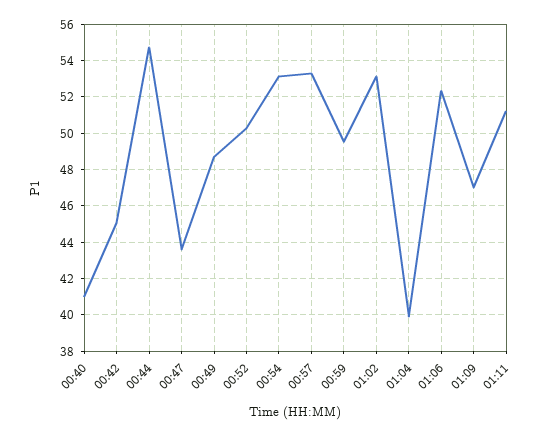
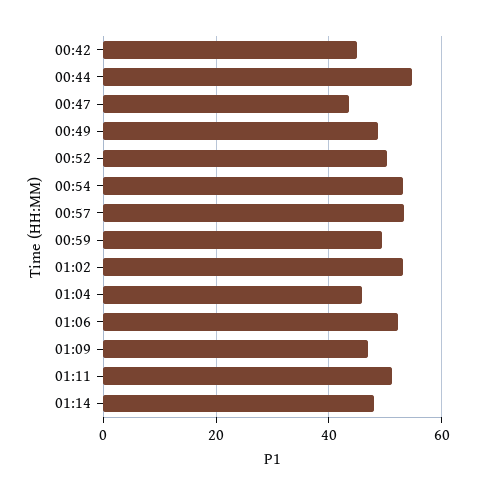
00:40: 41 -> none
01:04: 40 -> 46
01:14: none -> 48

